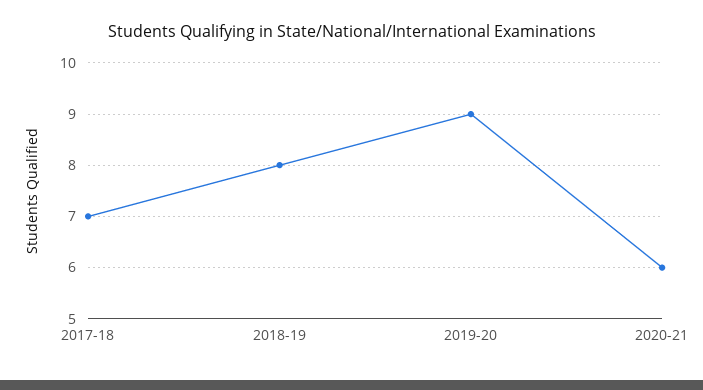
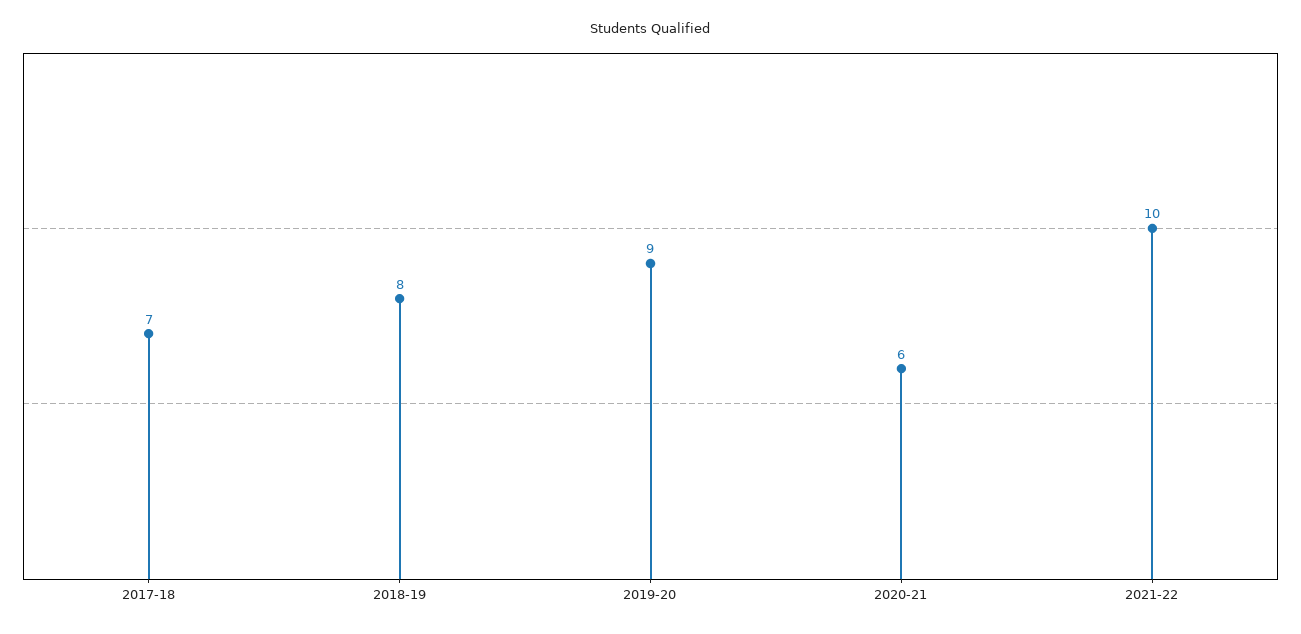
2021-22: none -> 10

